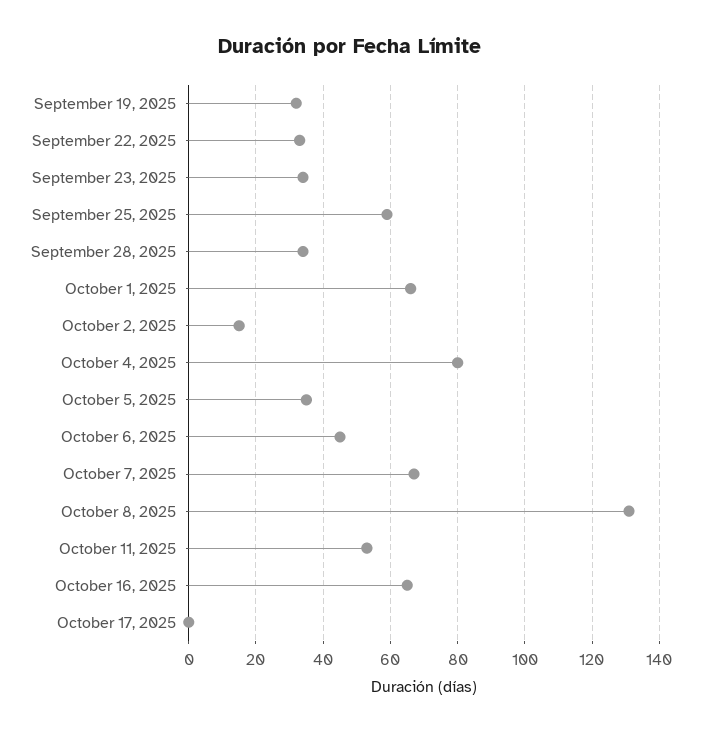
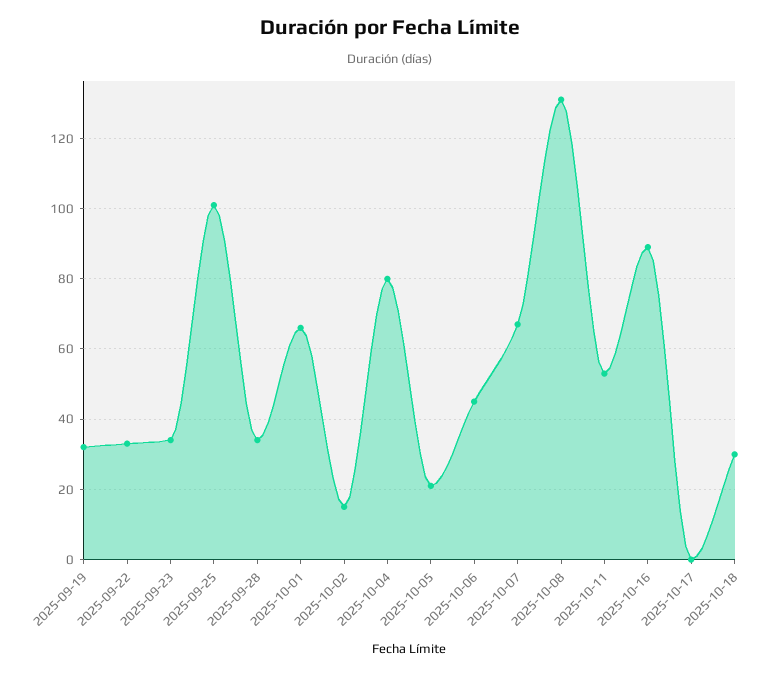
September 25, 2025: 60 -> 100
October 5, 2025: 35 -> 20
October 16, 2025: 65 -> 90
2025-10-18: none -> 30

